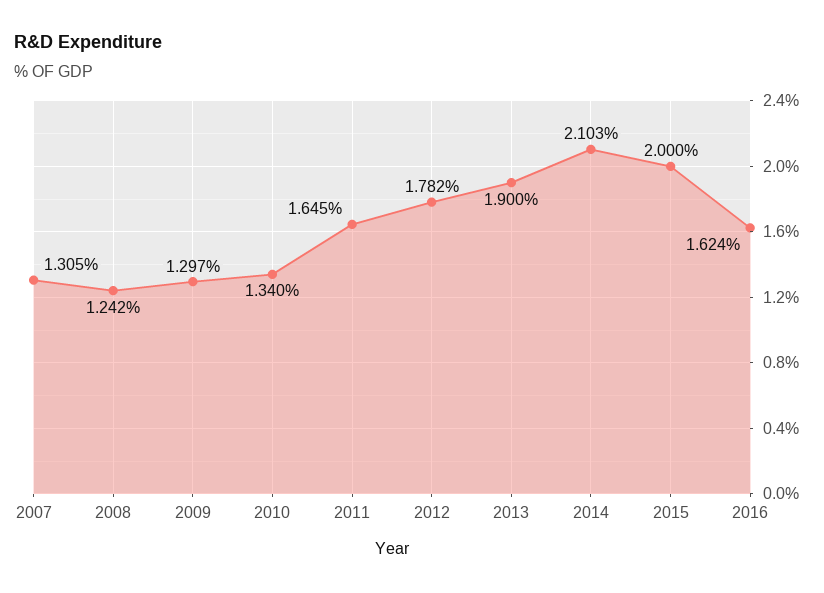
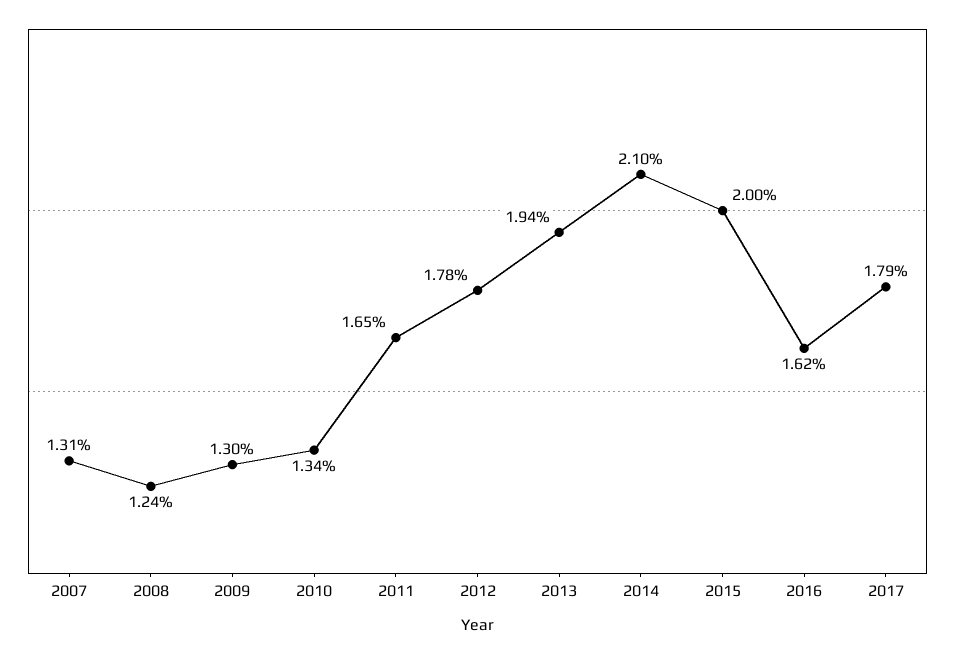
2013: 1.9 -> 1.94
2017: none -> 1.79

